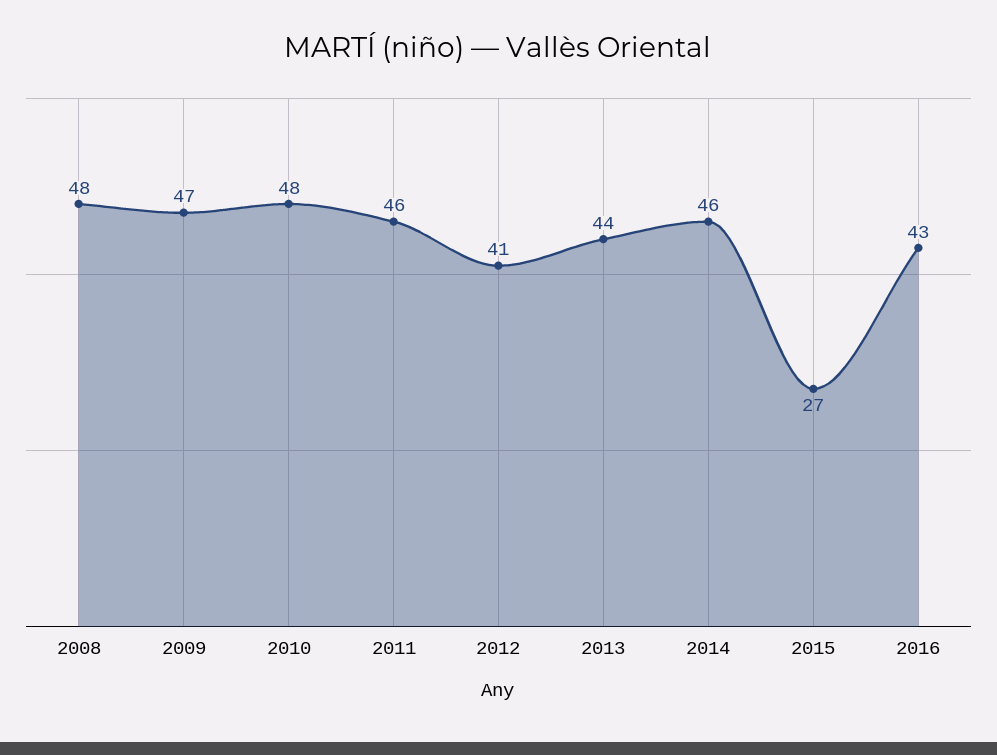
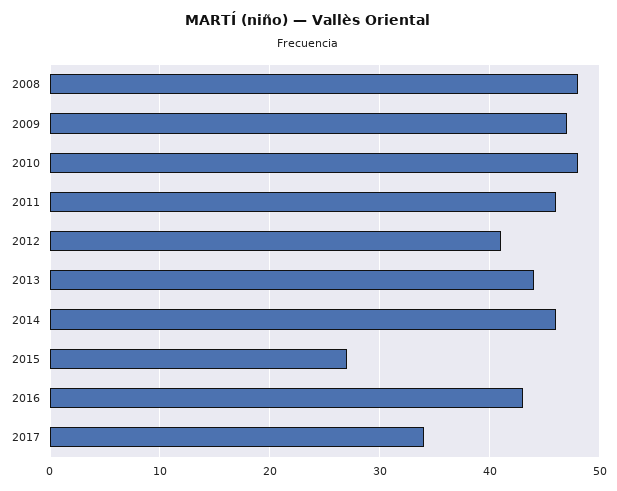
2017: none -> 34

